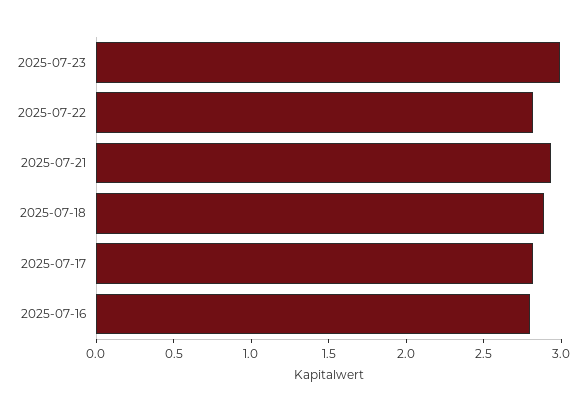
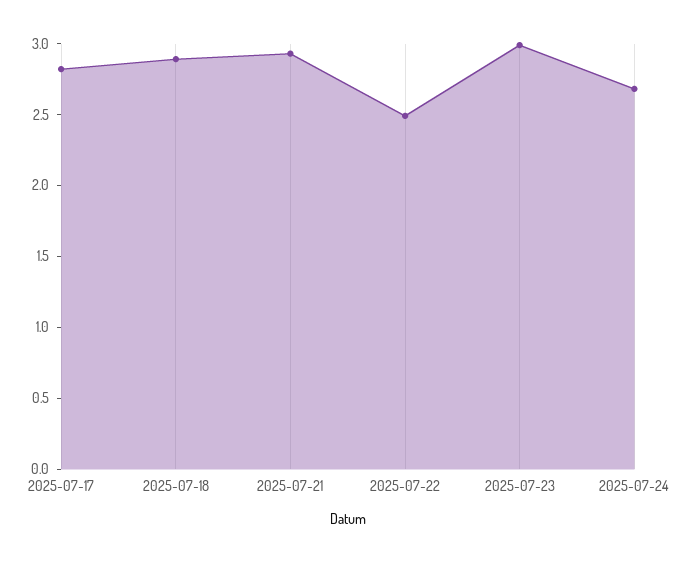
2025-07-22: 2.8 -> 2.5
2025-07-16: 2.8 -> none
2025-07-24: none -> 2.7

